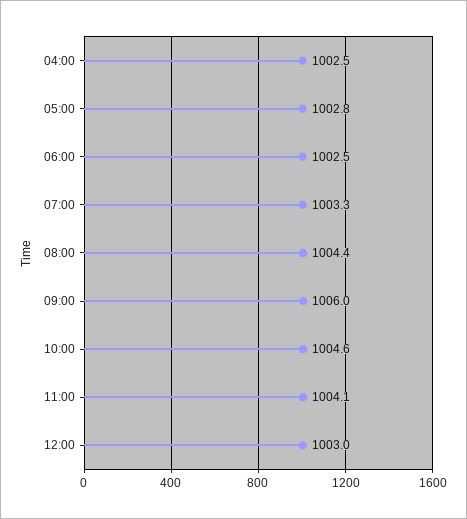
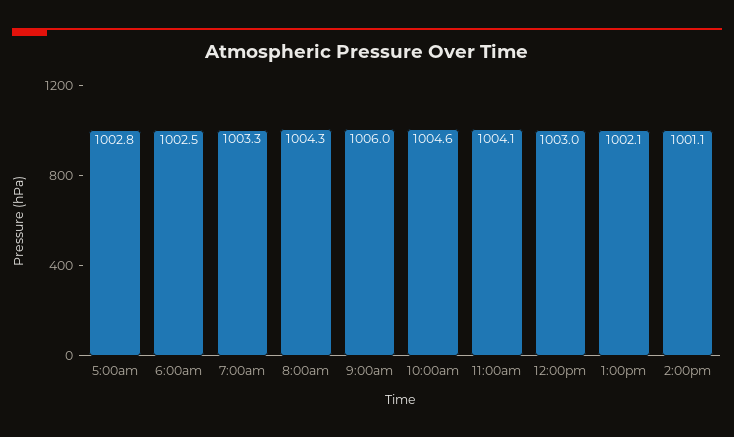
04:00: 1002.5 -> none
08:00: 1004.4 -> 1004.3
1:00pm: none -> 1002.1
2:00pm: none -> 1001.1

